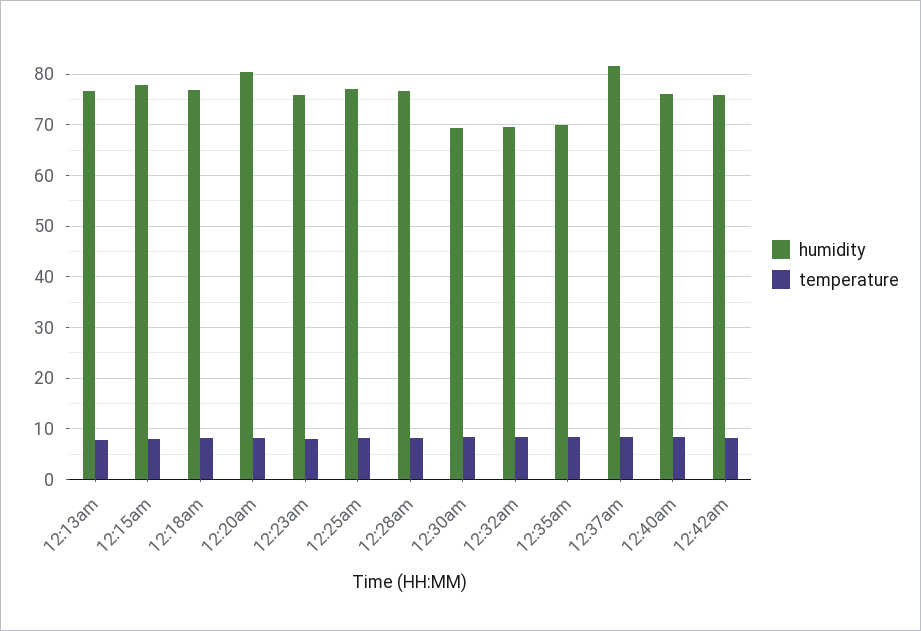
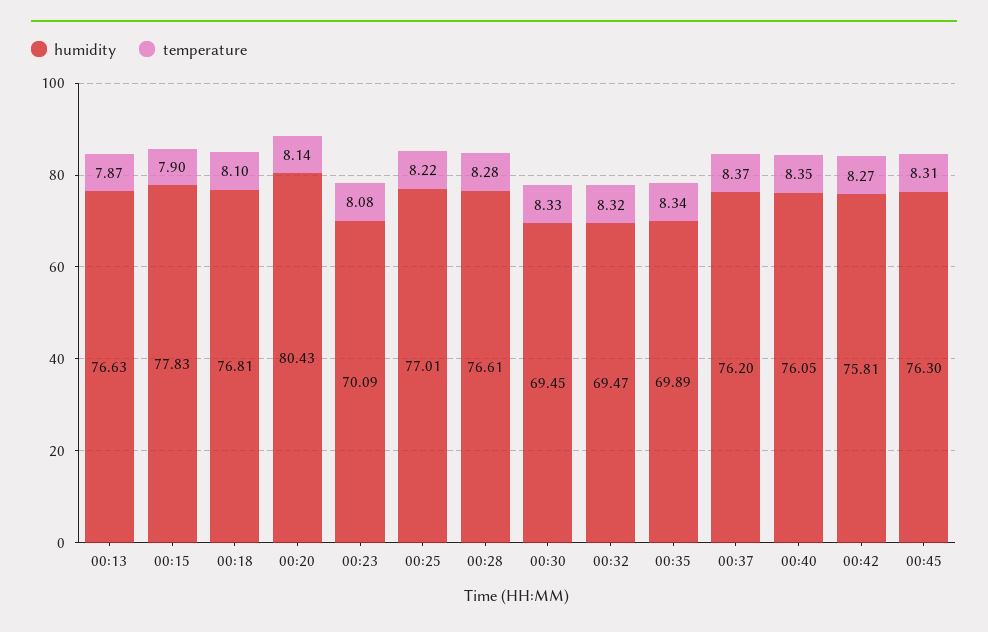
humidity, 12:23am: 76 -> 70.09
humidity, 12:37am: 82 -> 76.2
humidity, 00:45: none -> 76.3
temperature, 00:45: none -> 8.31

